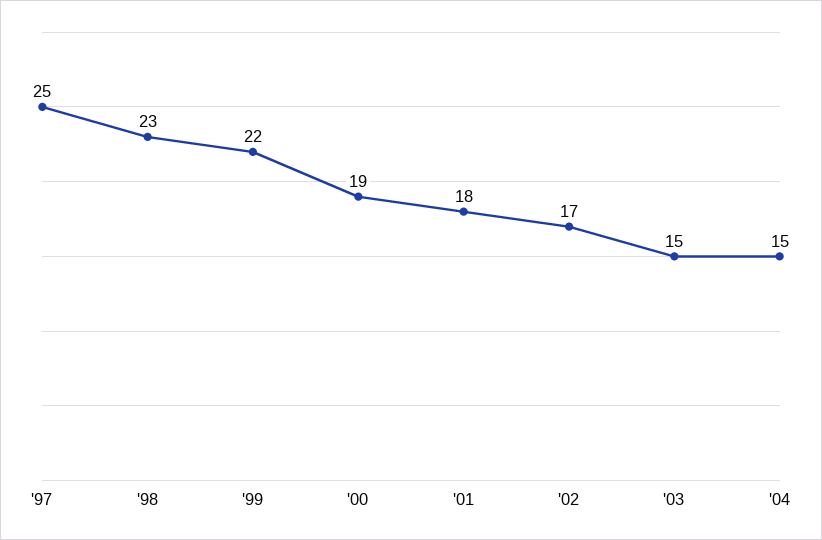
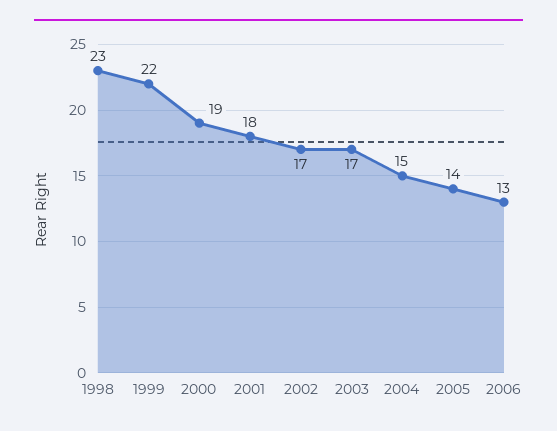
'97: 25 -> none
'03: 15 -> 17
2005: none -> 14
2006: none -> 13

